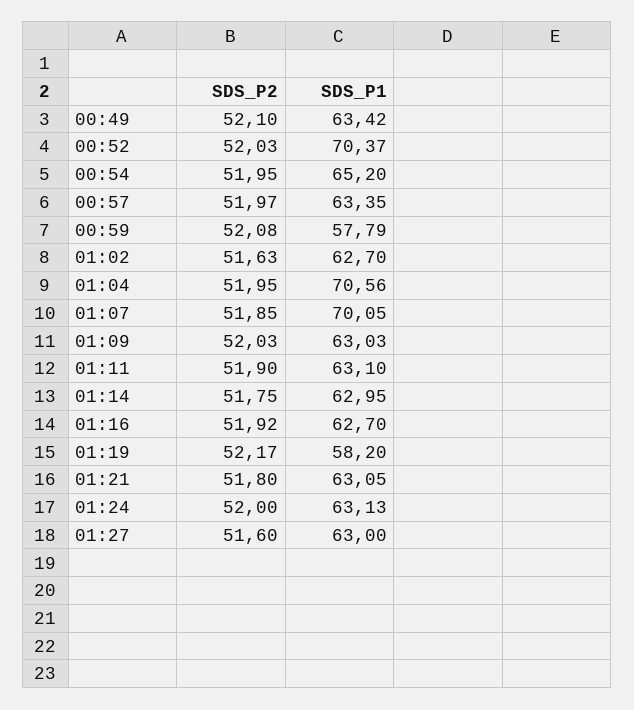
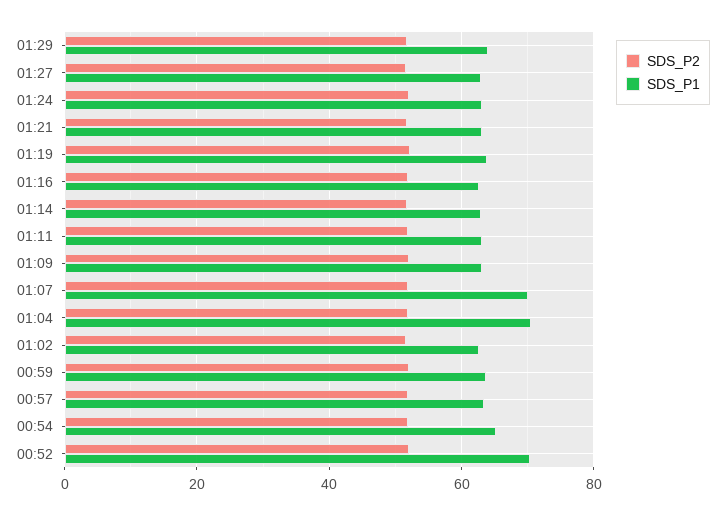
SDS_P2, 00:49: 52.1 -> none
SDS_P1, 00:49: 63.42 -> none
SDS_P1, 00:59: 57.79 -> 64
SDS_P1, 01:19: 58.2 -> 64
SDS_P2, 01:29: none -> 52
SDS_P1, 01:29: none -> 64

